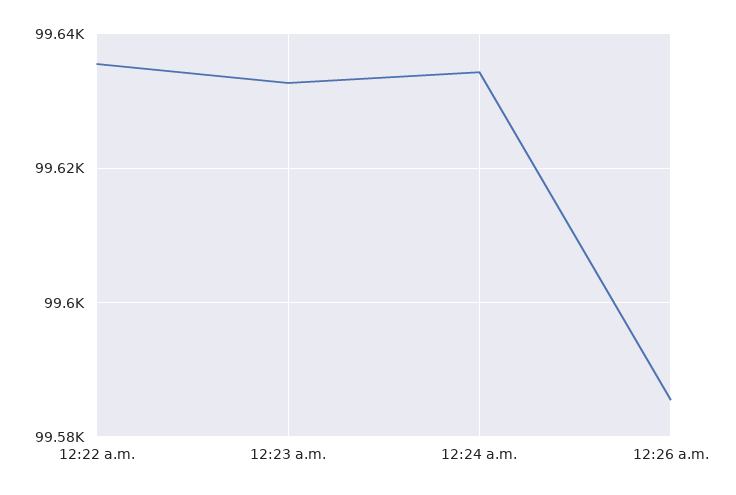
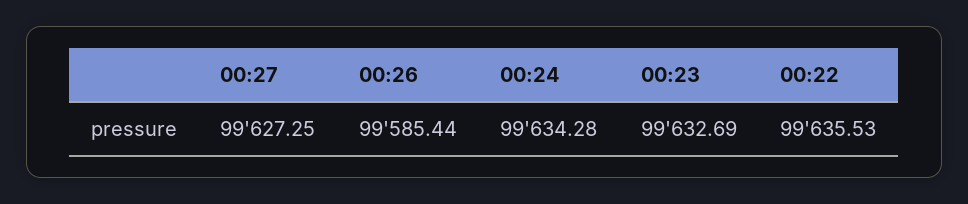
00:27: none -> 99627.25

